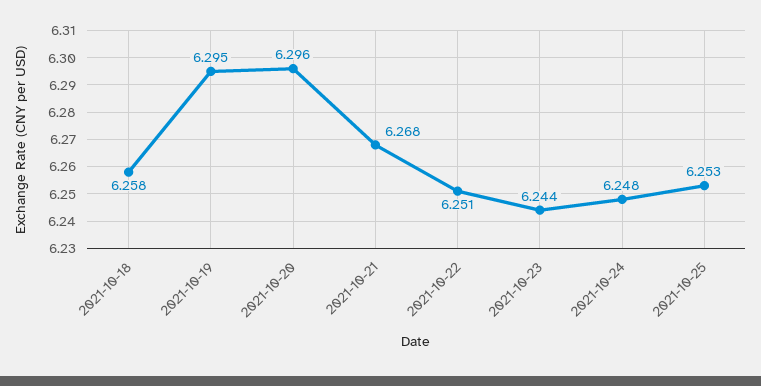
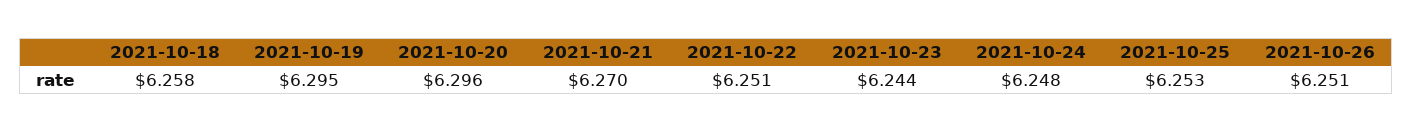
2021-10-21: 6.268 -> 6.27
2021-10-26: none -> 6.251

